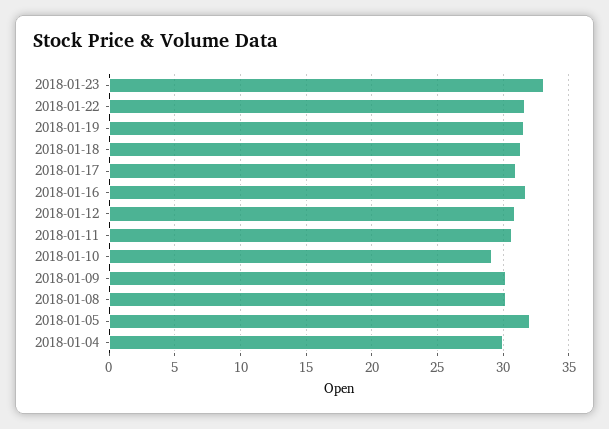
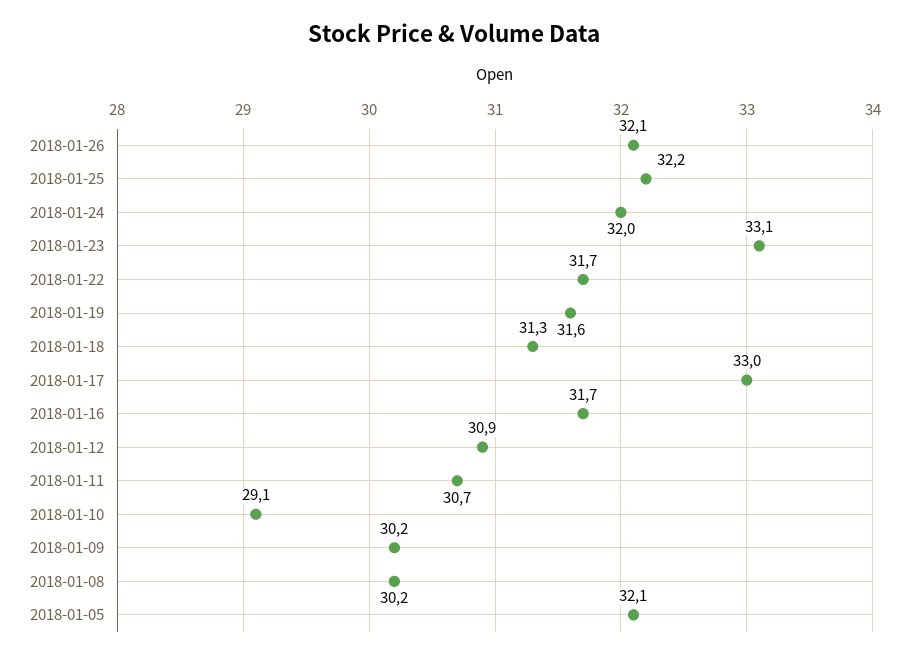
2018-01-17: 31 -> 33
2018-01-04: 30 -> none
2018-01-26: none -> 32.1
2018-01-25: none -> 32.2
2018-01-24: none -> 32

